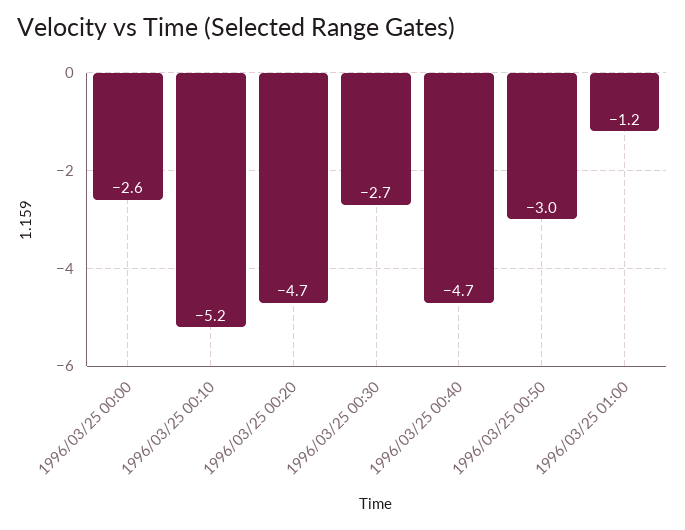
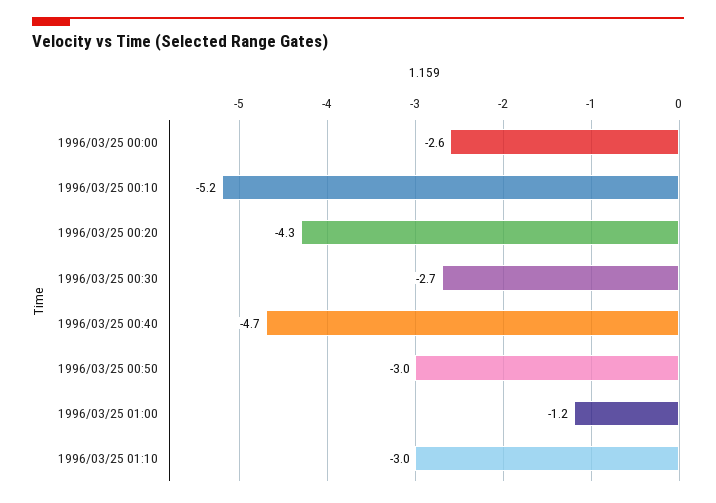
1996/03/25 00:20: -4.7 -> -4.3
1996/03/25 01:10: none -> -3

